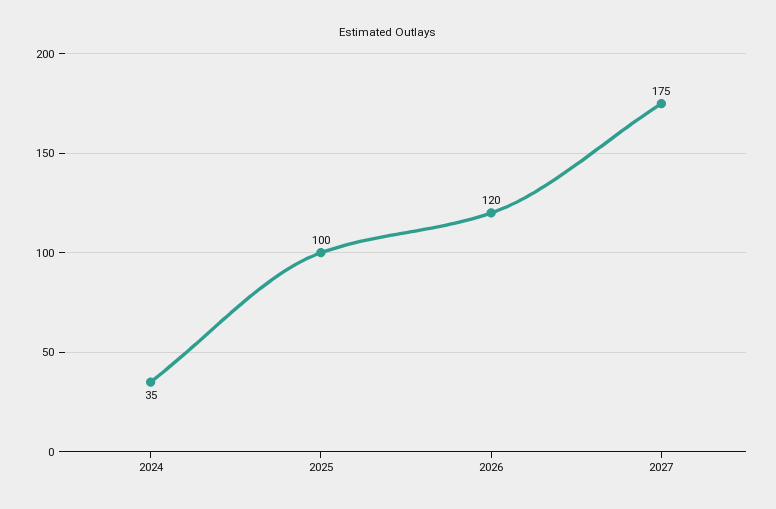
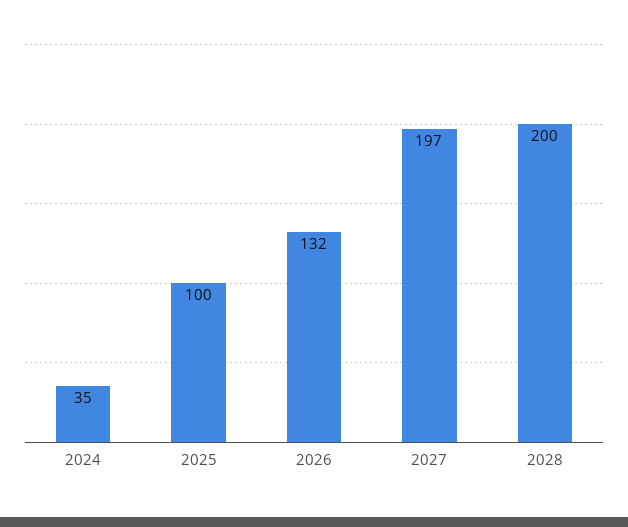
2026: 120 -> 132
2027: 175 -> 197
2028: none -> 200

